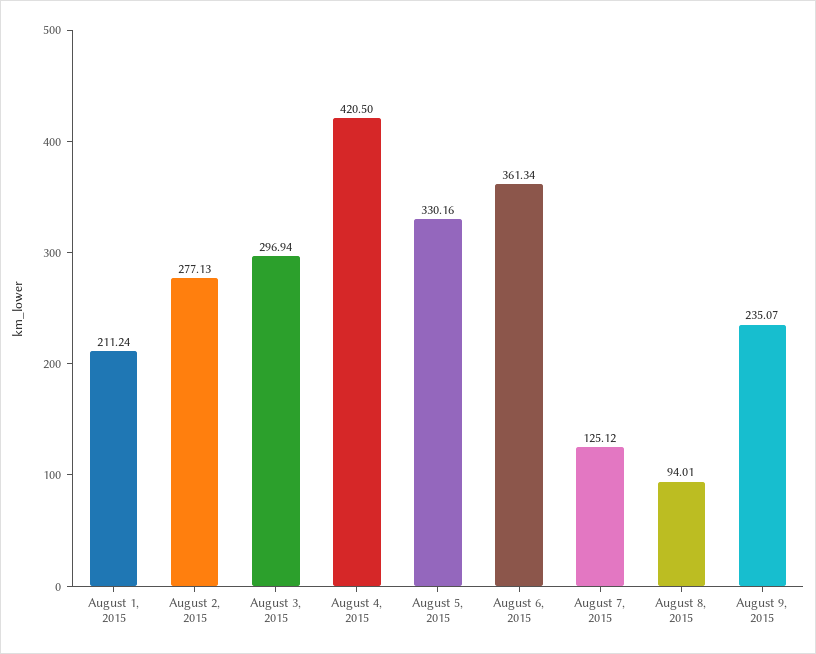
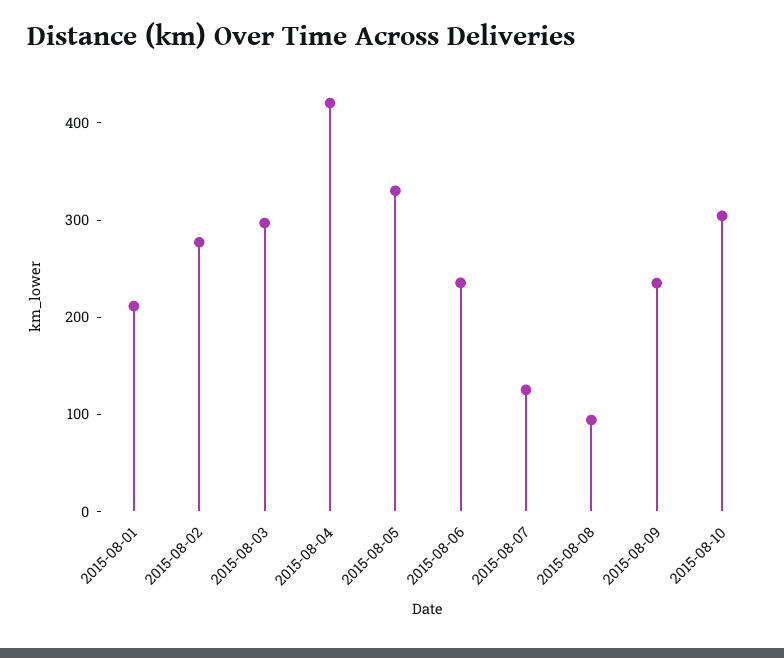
August 6, 2015: 361.34 -> 240
2015-08-10: none -> 300

